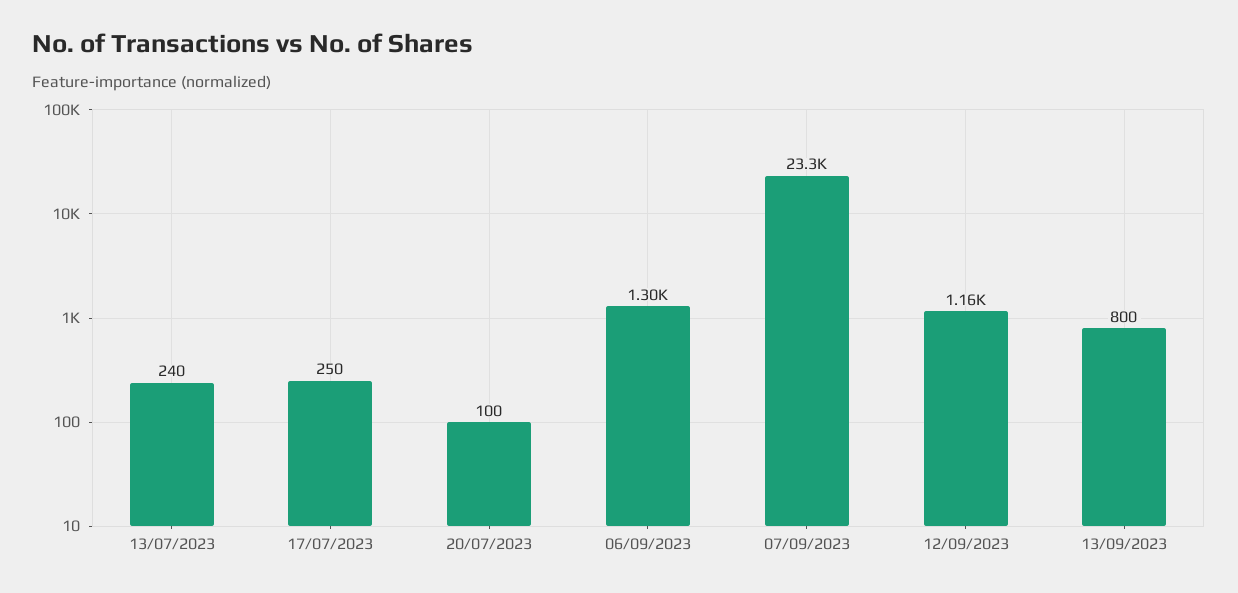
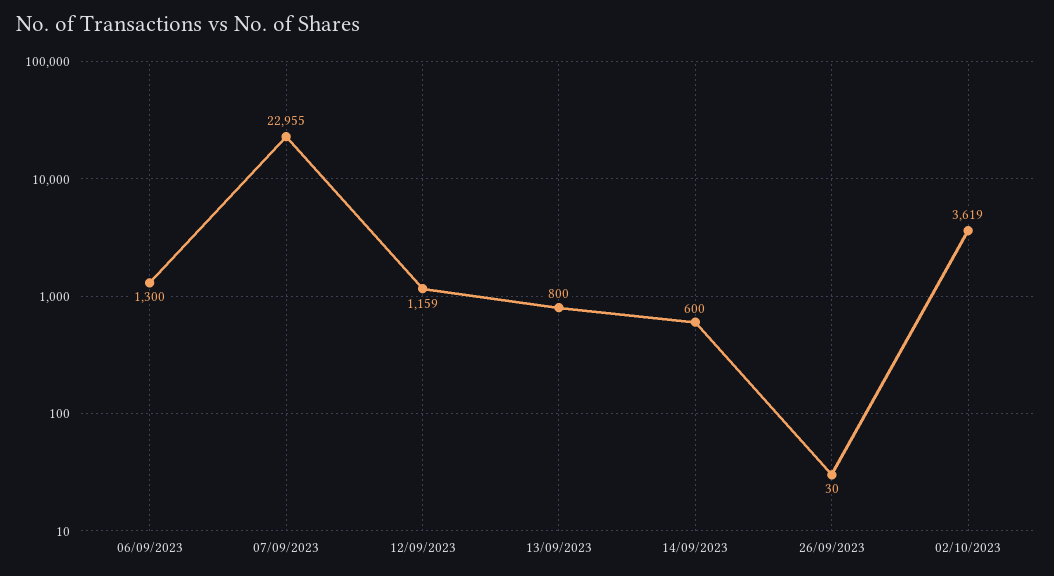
13/07/2023: 240 -> none
17/07/2023: 250 -> none
20/07/2023: 100 -> none
07/09/2023: 23300 -> 22955
14/09/2023: none -> 600
26/09/2023: none -> 30
02/10/2023: none -> 3619

